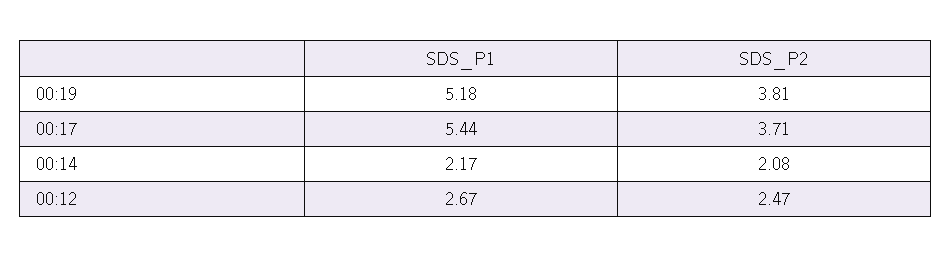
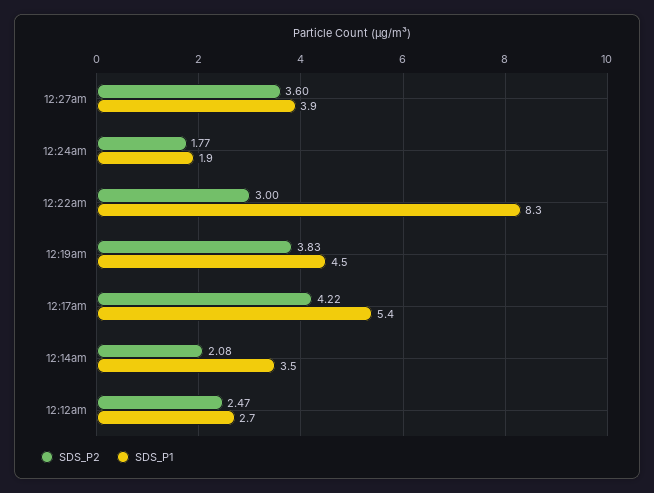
SDS_P1, 00:19: 5.18 -> 4.5
SDS_P2, 00:19: 3.81 -> 3.83
SDS_P2, 00:17: 3.71 -> 4.22
SDS_P1, 00:14: 2.17 -> 3.5
SDS_P2, 12:27am: none -> 3.6
SDS_P1, 12:27am: none -> 3.9
SDS_P2, 12:24am: none -> 1.77
SDS_P1, 12:24am: none -> 1.9
SDS_P2, 12:22am: none -> 3
SDS_P1, 12:22am: none -> 8.3

